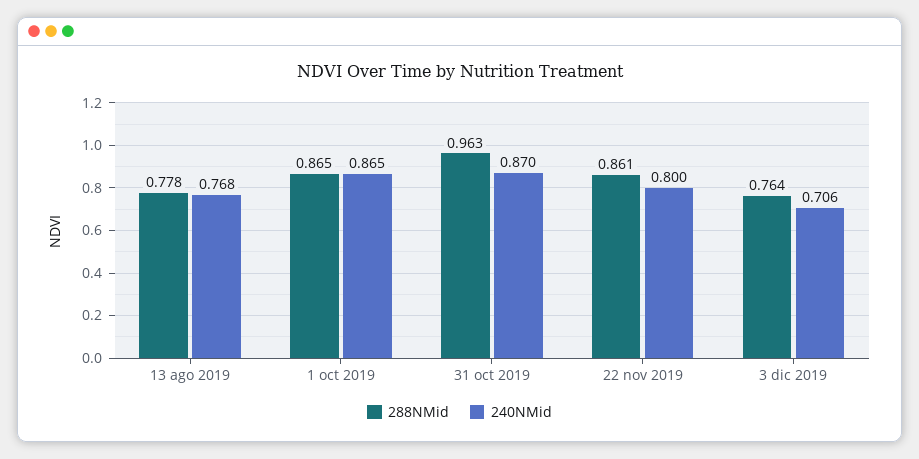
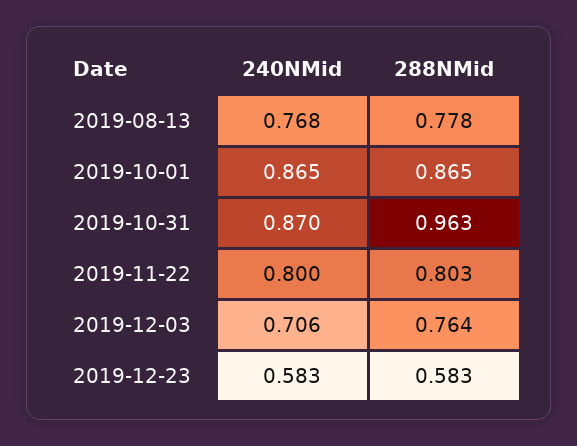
288NMid, 22 nov 2019: 0.861 -> 0.803
240NMid, 2019-12-23: none -> 0.583
288NMid, 2019-12-23: none -> 0.583

